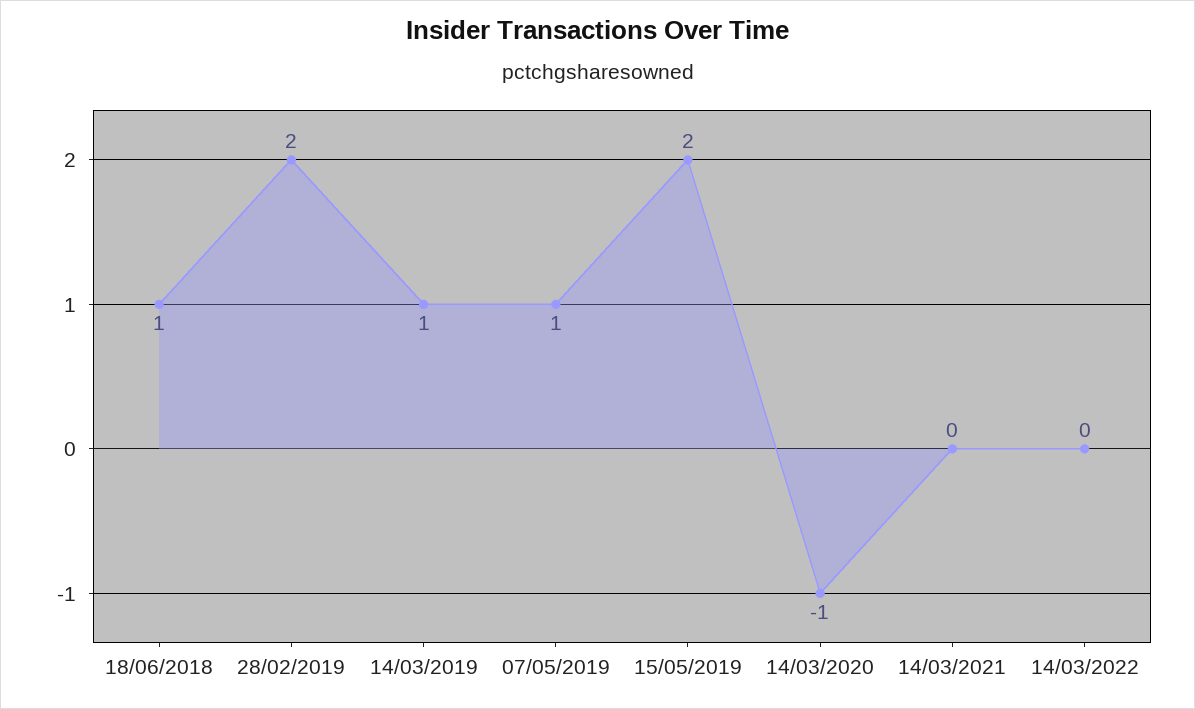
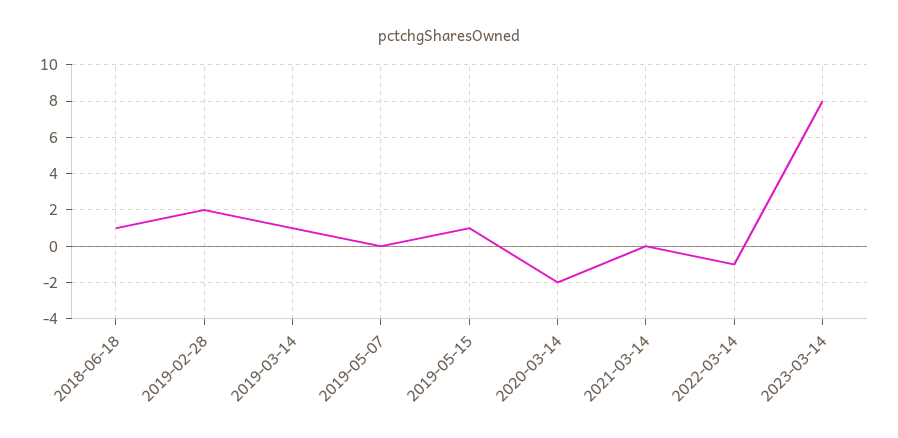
07/05/2019: 1 -> 0
15/05/2019: 2 -> 1
14/03/2020: -1 -> -2
14/03/2022: 0 -> -1
2023-03-14: none -> 8

